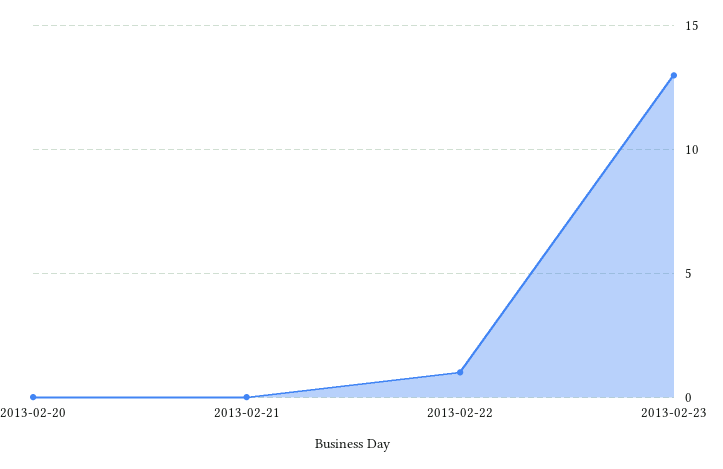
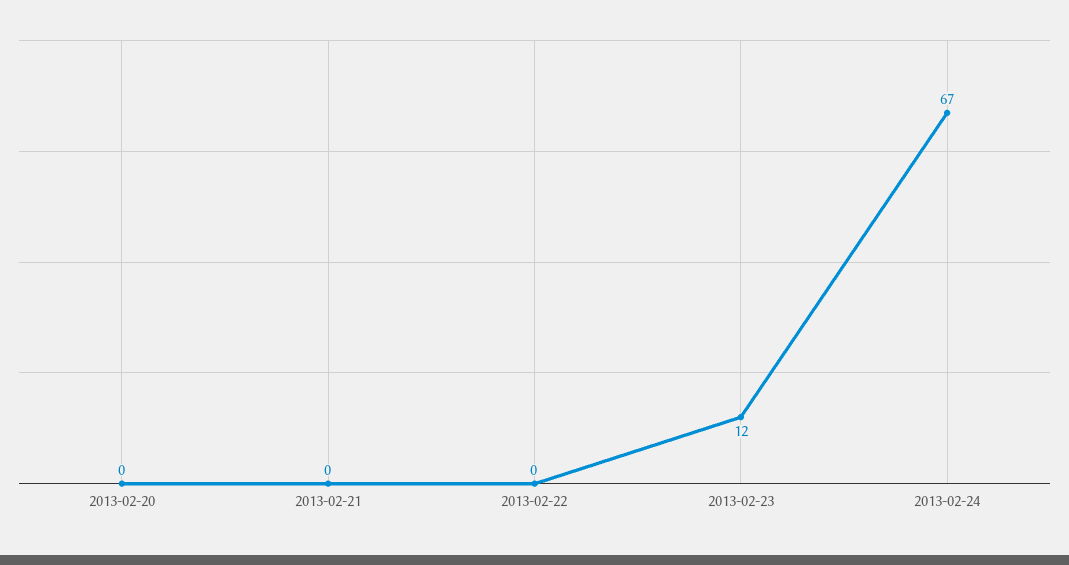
2013-02-22: 1 -> 0
2013-02-23: 13 -> 12
2013-02-24: none -> 67

